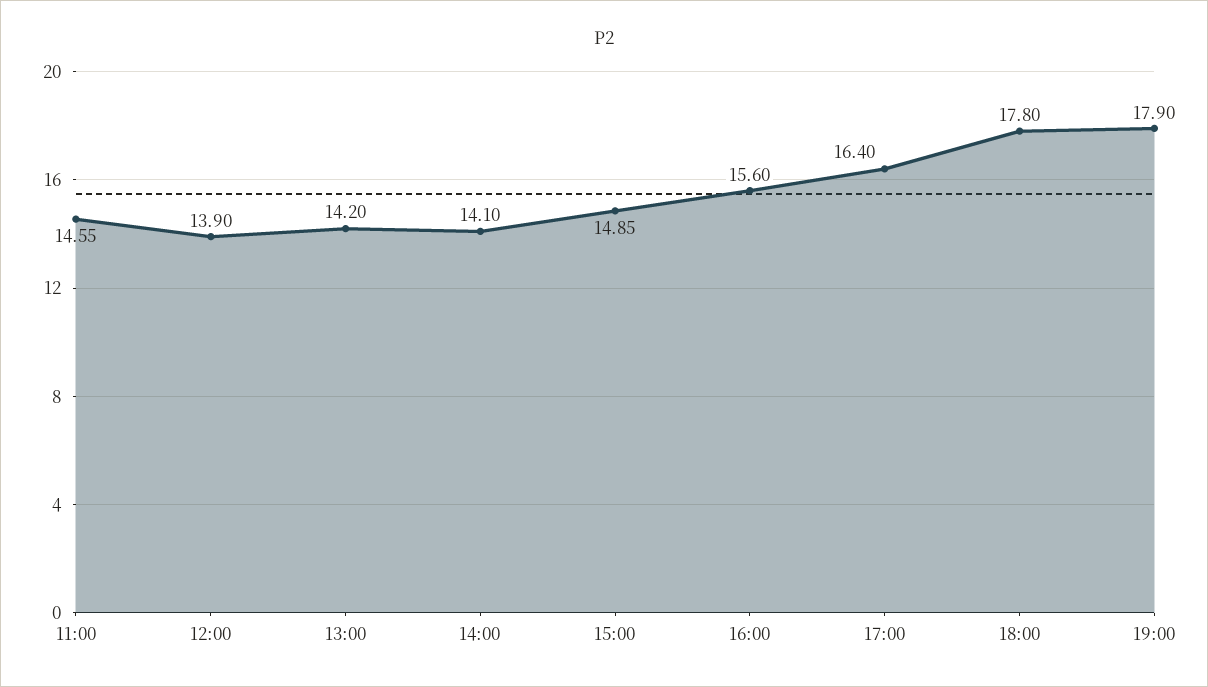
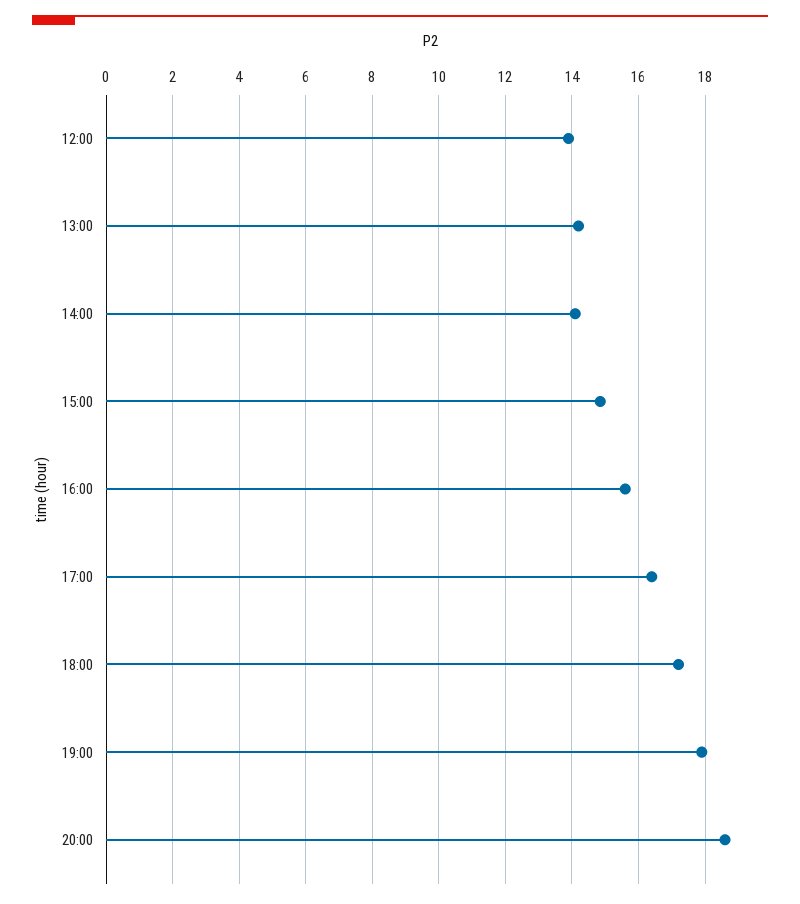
11:00: 14.55 -> none
18:00: 17.8 -> 17.2
20:00: none -> 18.6

